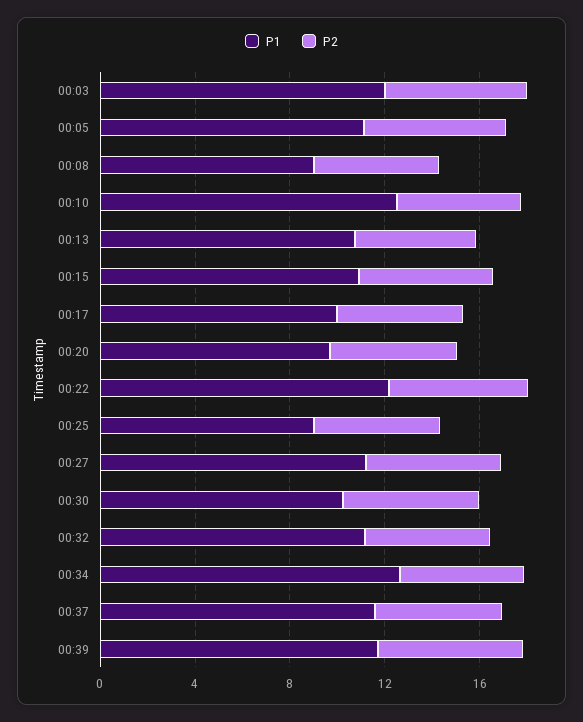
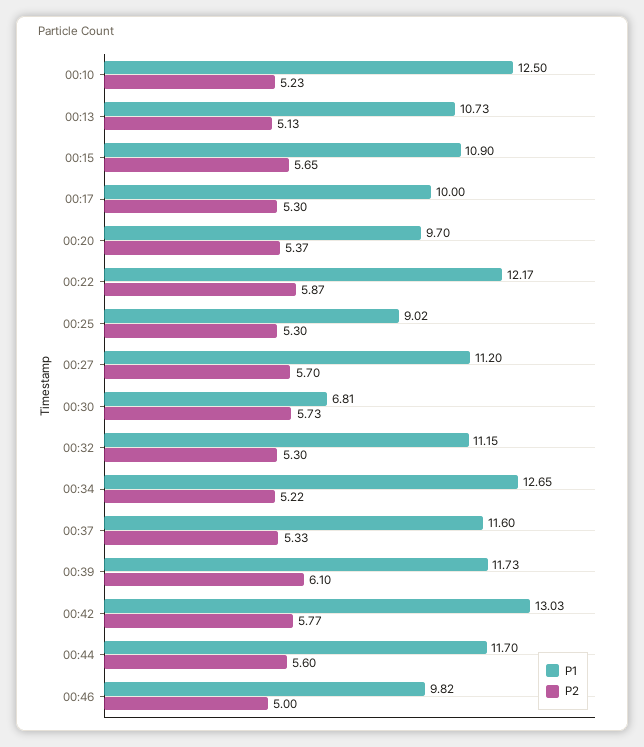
P1, 00:03: 12 -> none
P2, 00:03: 6 -> none
P1, 00:05: 11 -> none
P2, 00:05: 6 -> none
P1, 00:08: 9 -> none
P2, 00:08: 5 -> none
P1, 00:30: 10 -> 6.81
P1, 00:42: none -> 13.03
P2, 00:42: none -> 5.77
P1, 00:44: none -> 11.7
P2, 00:44: none -> 5.6
P1, 00:46: none -> 9.82
P2, 00:46: none -> 5

